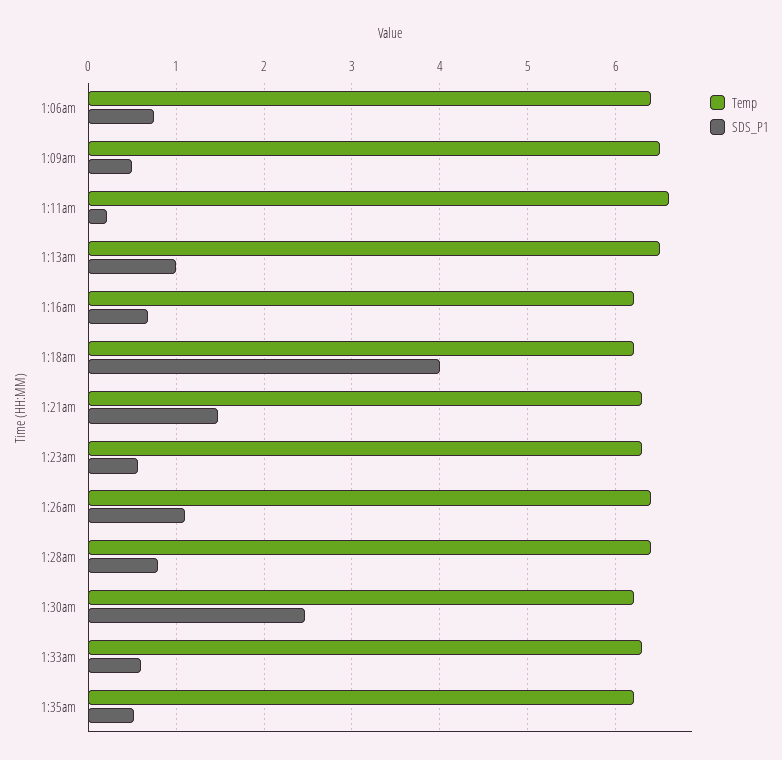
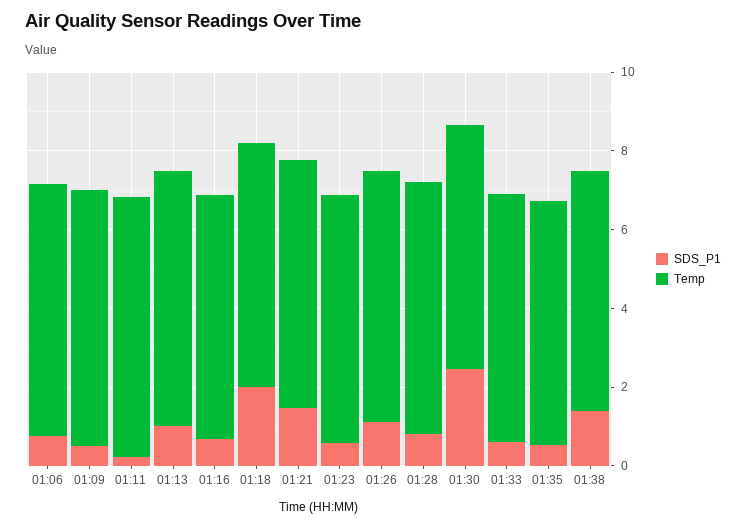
SDS_P1, 1:18am: 4 -> 2
SDS_P1, 01:38: none -> 1.5
Temp, 01:38: none -> 6

